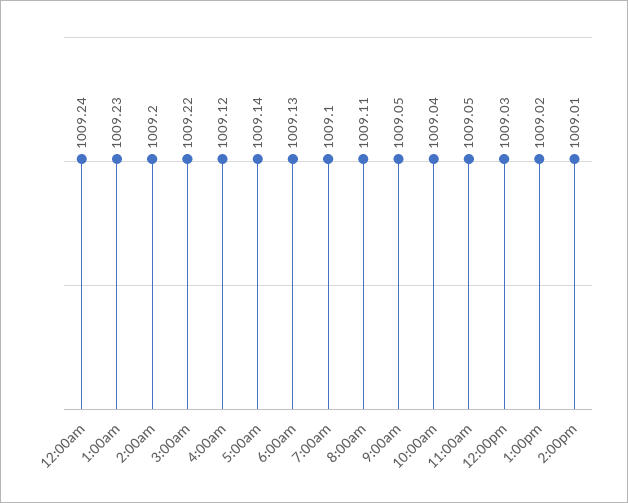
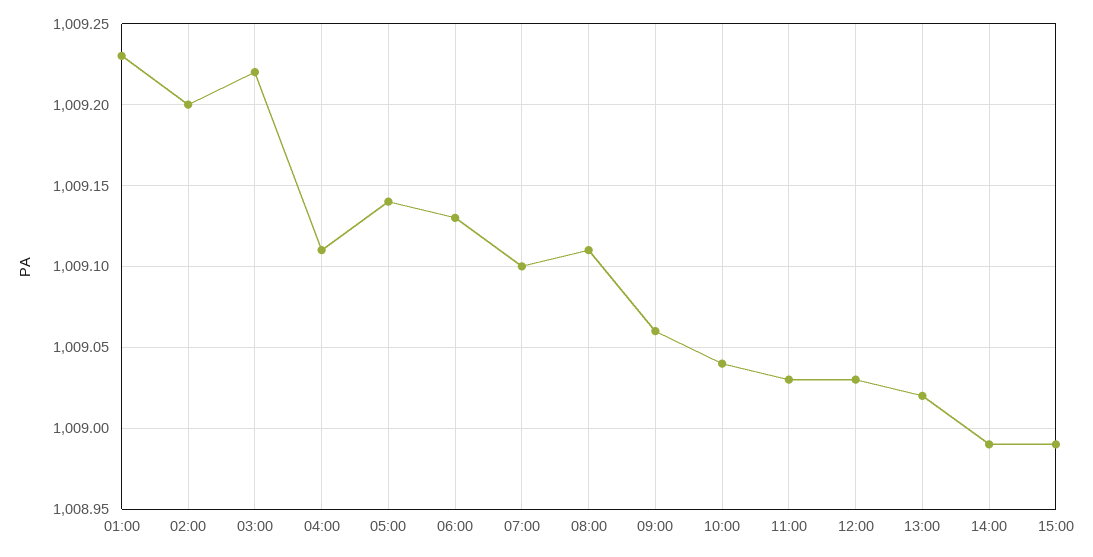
12:00am: 1009.24 -> none
4:00am: 1009.12 -> 1009.11
9:00am: 1009.05 -> 1009.06
11:00am: 1009.05 -> 1009.03
2:00pm: 1009.01 -> 1008.99
15:00: none -> 1008.99

